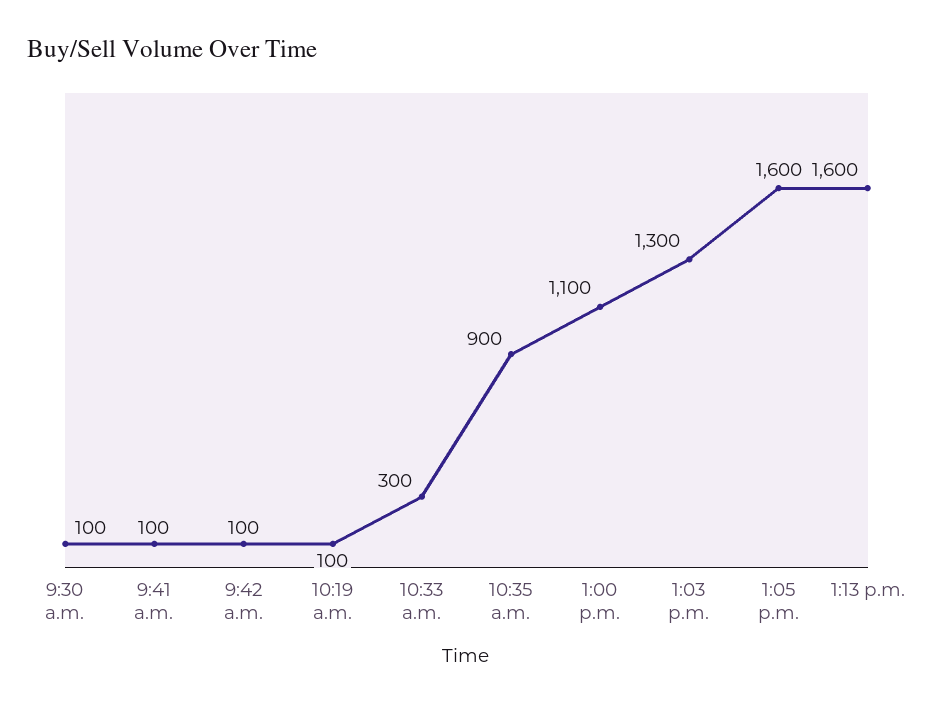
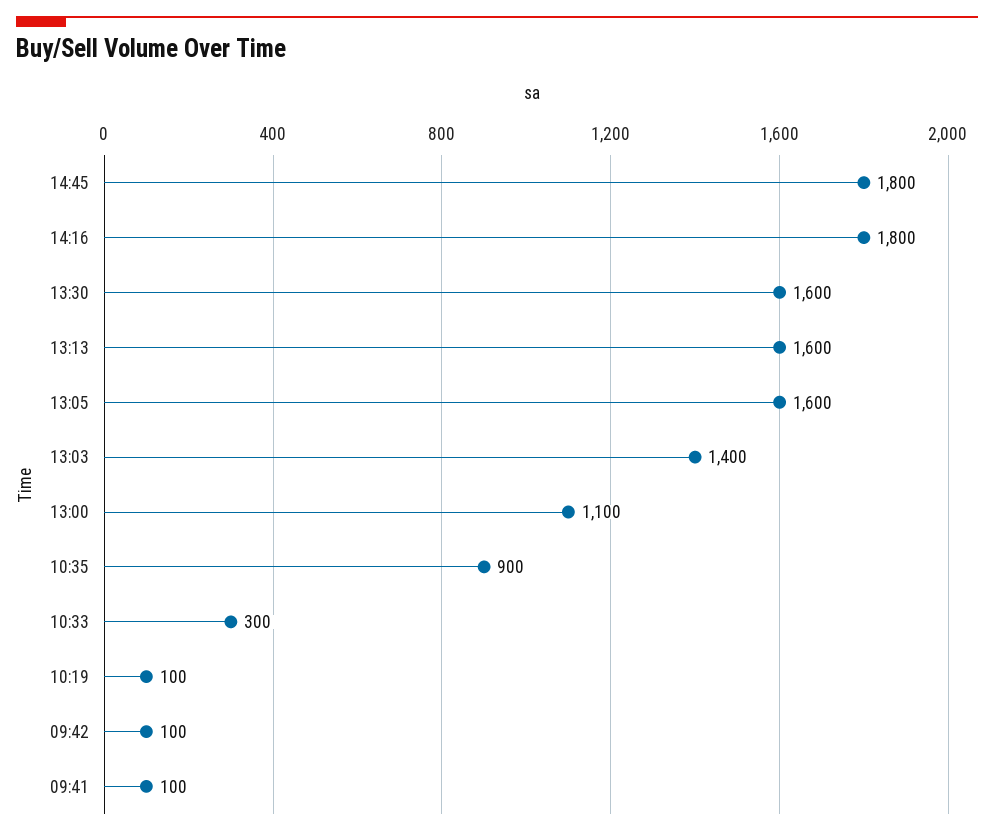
9:30 a.m.: 100 -> none
1:03 p.m.: 1300 -> 1400
14:45: none -> 1800
14:16: none -> 1800
13:30: none -> 1600

